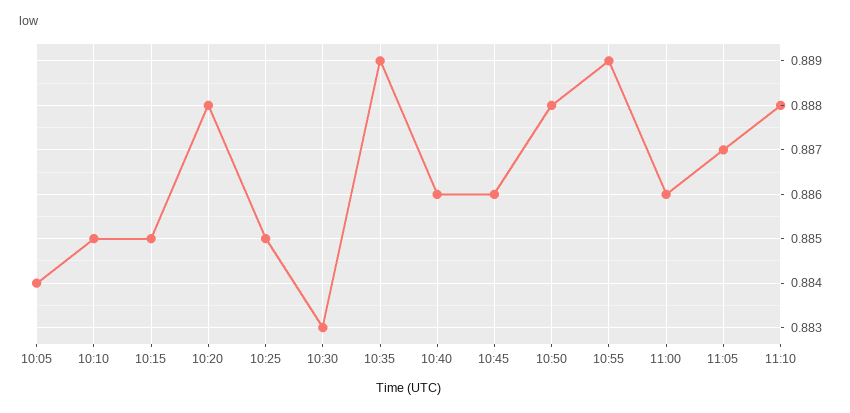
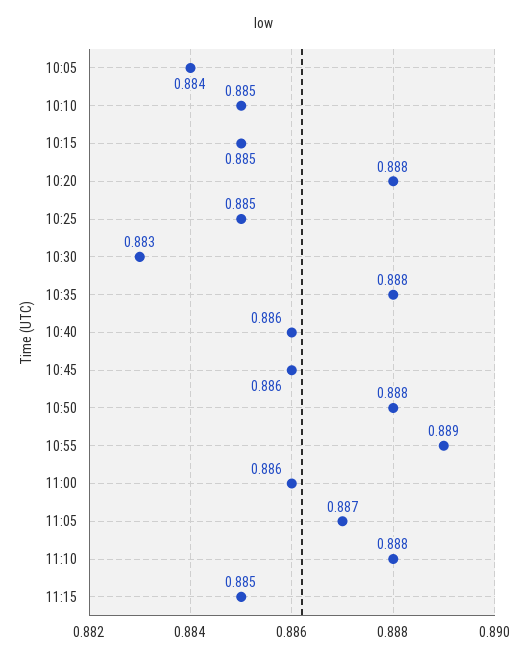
10:35: 0.889 -> 0.888
11:15: none -> 0.885

